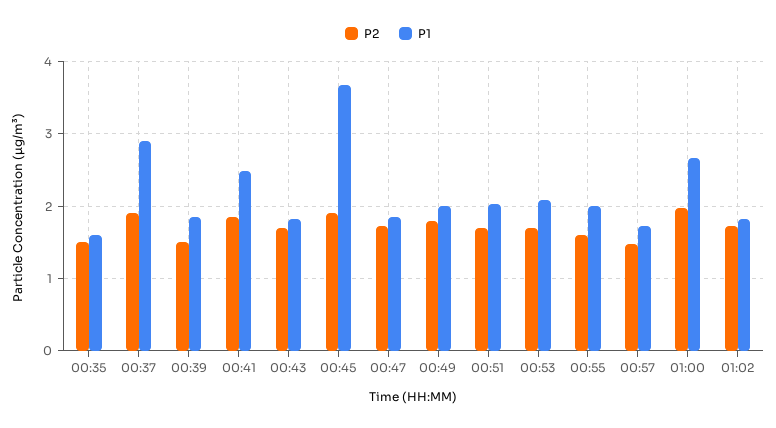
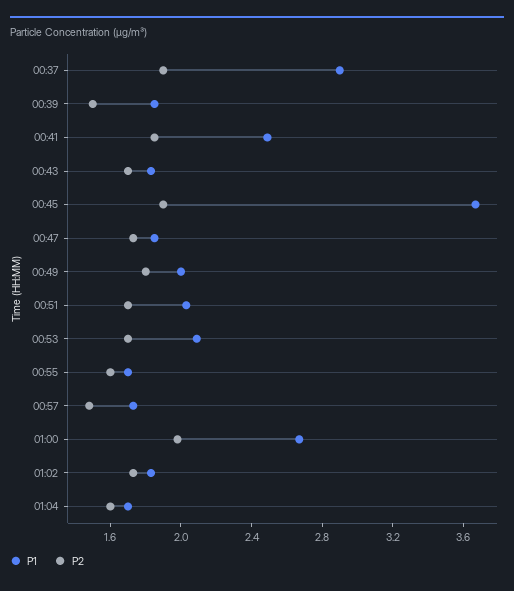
P2, 00:35: 1.5 -> none
P1, 00:35: 1.6 -> none
P1, 00:55: 2 -> 1.7
P1, 01:04: none -> 1.7
P2, 01:04: none -> 1.6

